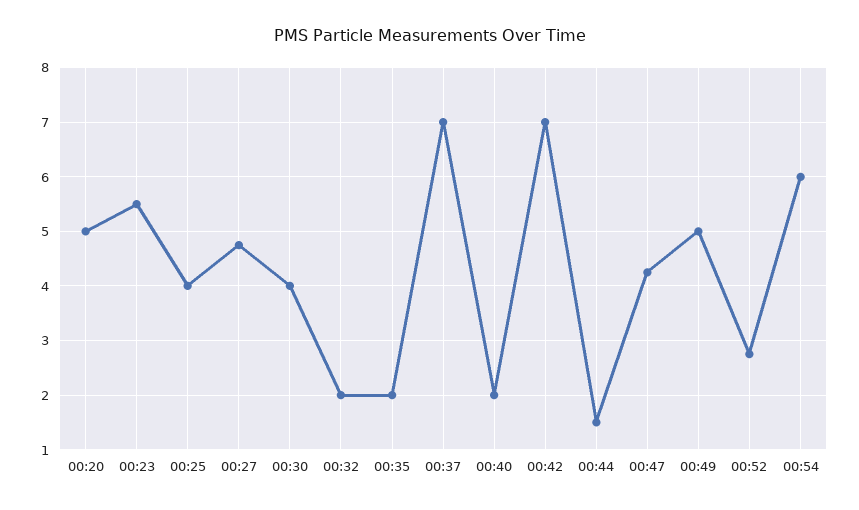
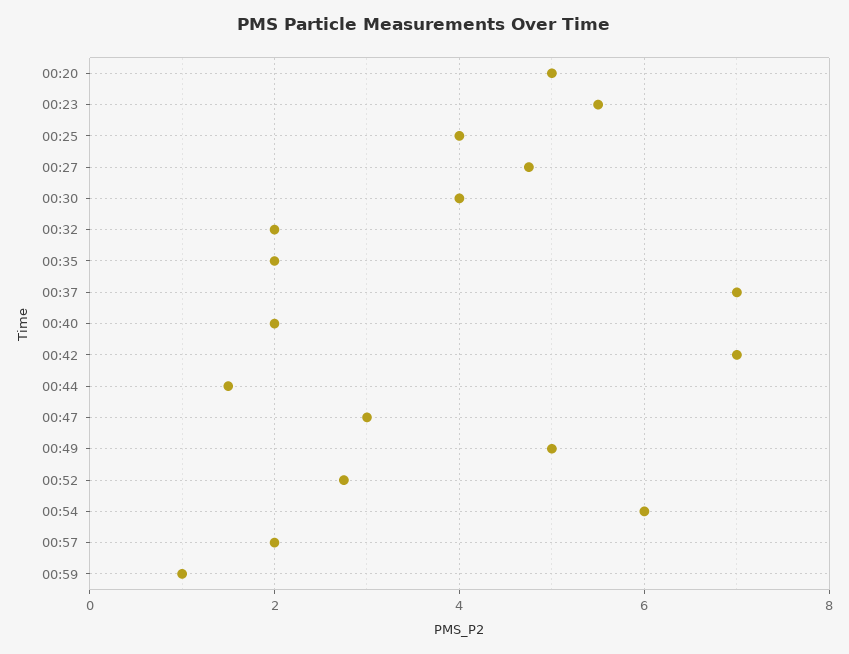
00:47: 4.2 -> 3
00:57: none -> 2
00:59: none -> 1

